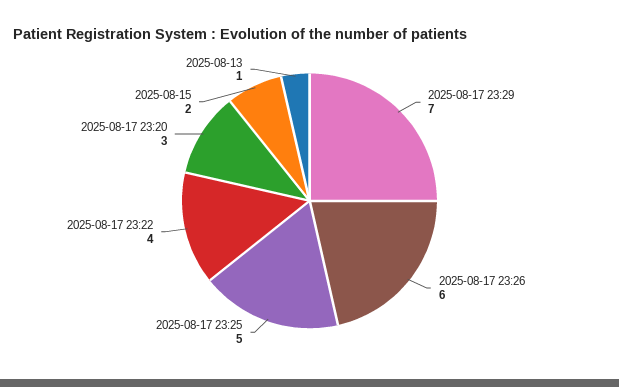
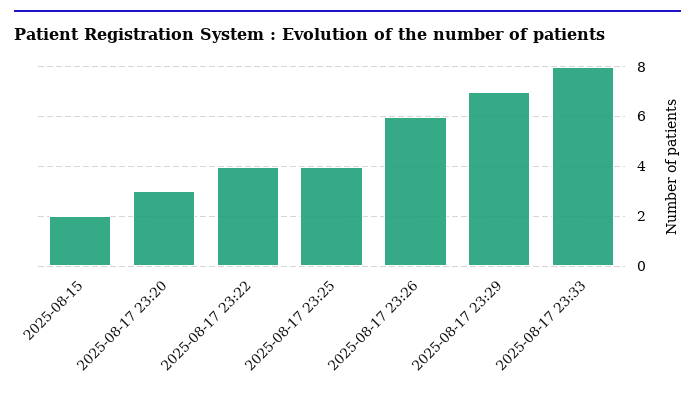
2025-08-17 23:25: 5 -> 4
2025-08-13: 1 -> none
2025-08-17 23:33: none -> 8

